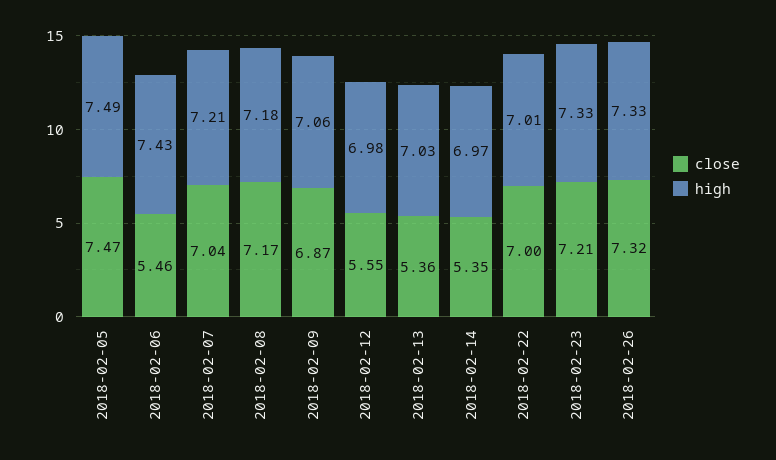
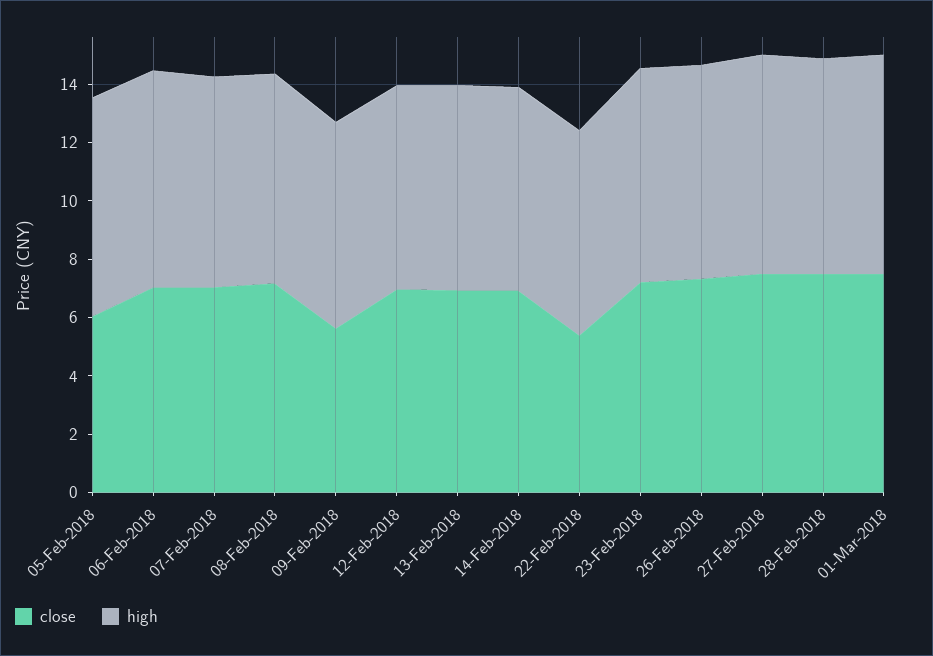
close, 2018-02-05: 7.47 -> 6
close, 2018-02-06: 5.46 -> 7
close, 2018-02-09: 6.87 -> 5.5
close, 2018-02-12: 5.55 -> 7
close, 2018-02-13: 5.36 -> 7
close, 2018-02-14: 5.35 -> 7
close, 2018-02-22: 7 -> 5.5
close, 27-Feb-2018: none -> 7.5
high, 27-Feb-2018: none -> 7.5
close, 28-Feb-2018: none -> 7.5
high, 28-Feb-2018: none -> 7.5
close, 01-Mar-2018: none -> 7.5
high, 01-Mar-2018: none -> 7.5

